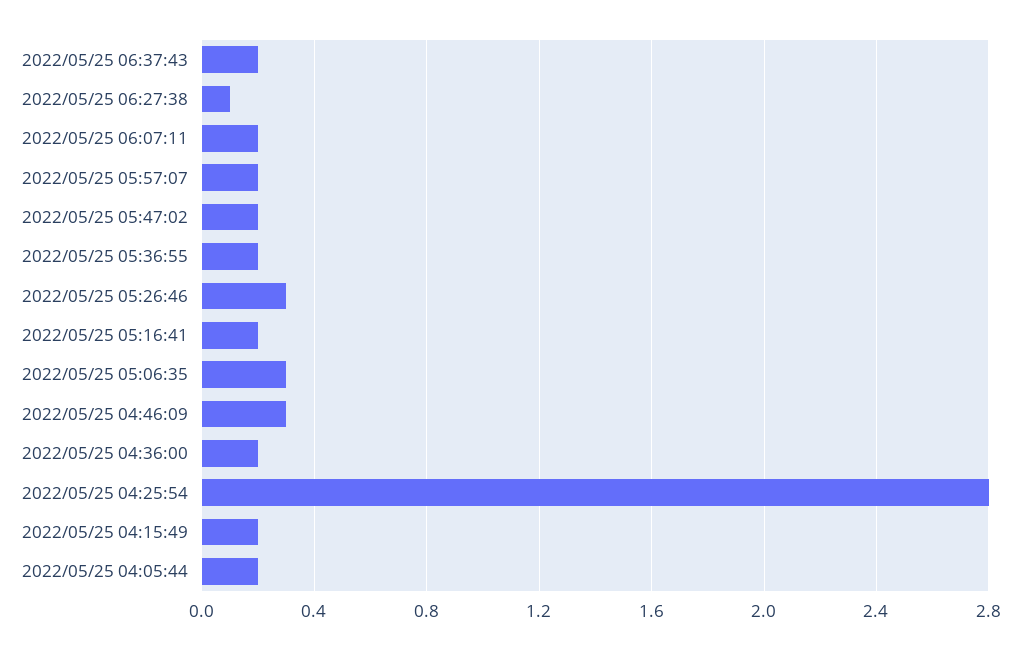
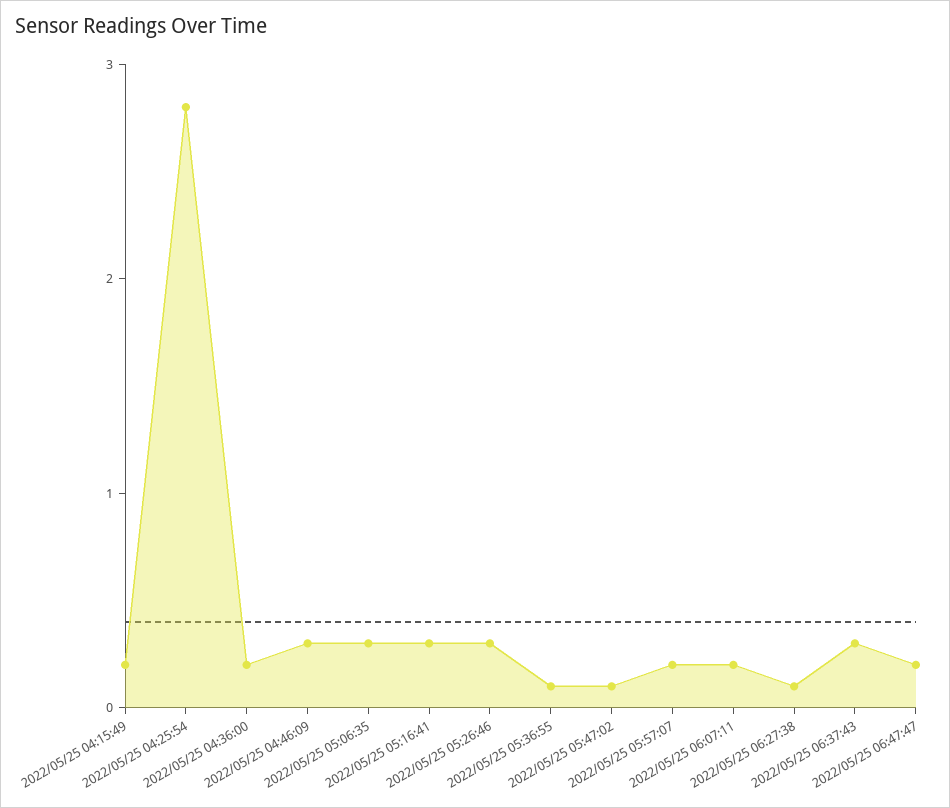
2022/05/25 06:37:43: 0.2 -> 0.3
2022/05/25 05:47:02: 0.2 -> 0.1
2022/05/25 05:36:55: 0.2 -> 0.1
2022/05/25 05:16:41: 0.2 -> 0.3
2022/05/25 04:05:44: 0.2 -> none
2022/05/25 06:47:47: none -> 0.2

